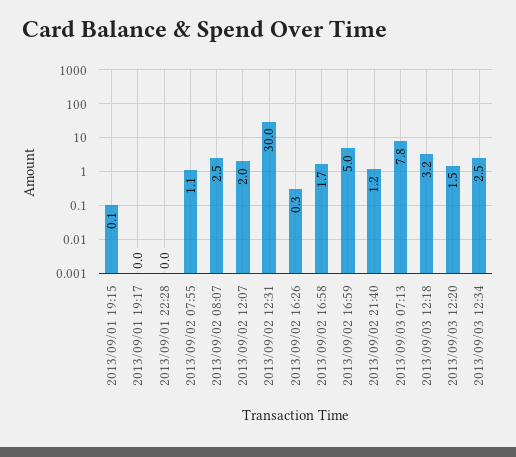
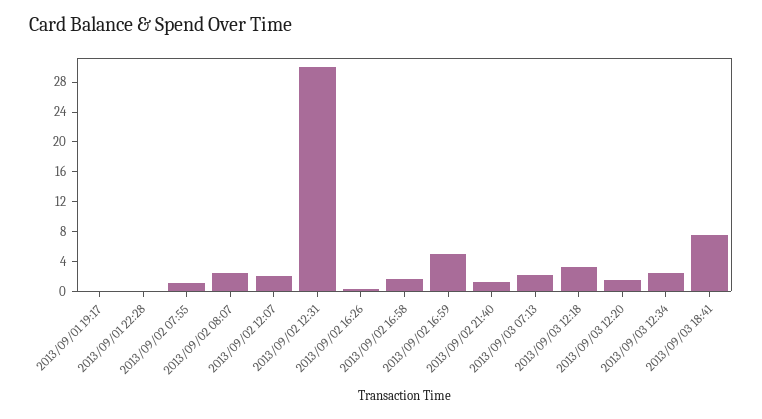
2013/09/01 19:15: 0.1 -> none
2013/09/03 07:13: 7.8 -> 2
2013/09/03 18:41: none -> 8

